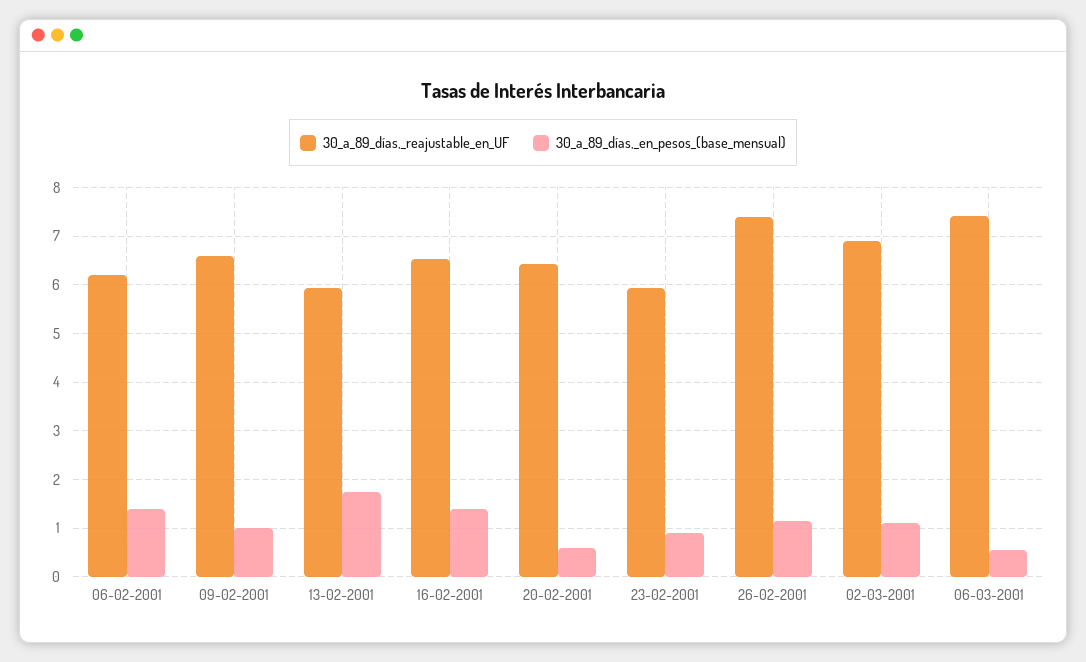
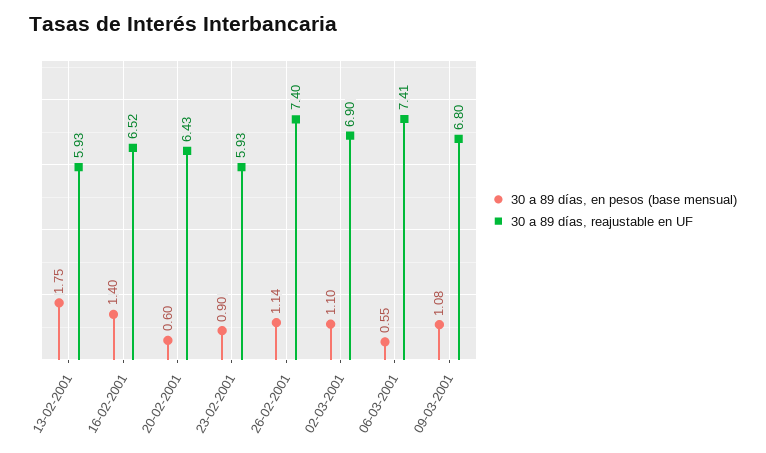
30_a_89_días,_reajustable_en_UF, 06-02-2001: 6.2 -> none
30_a_89_días,_en_pesos_(base_mensual), 06-02-2001: 1.4 -> none
30_a_89_días,_reajustable_en_UF, 09-02-2001: 6.6 -> none
30_a_89_días,_en_pesos_(base_mensual), 09-02-2001: 1 -> none
30_a_89_días,_en_pesos_(base_mensual), 09-03-2001: none -> 1.08
30_a_89_días,_reajustable_en_UF, 09-03-2001: none -> 6.8

